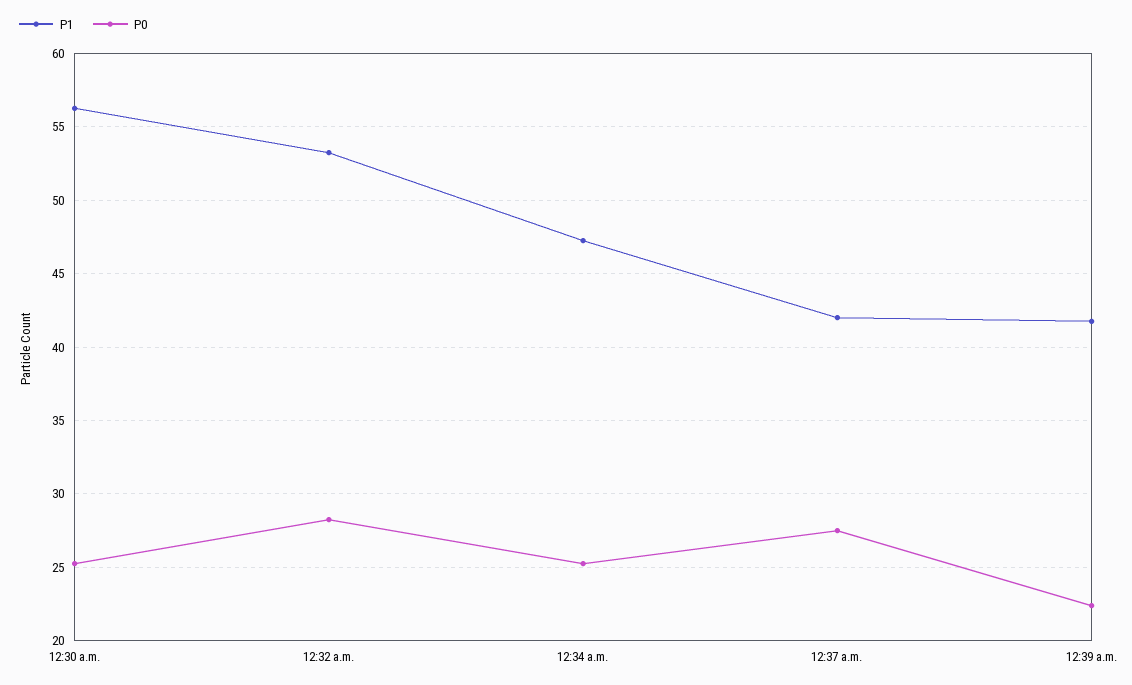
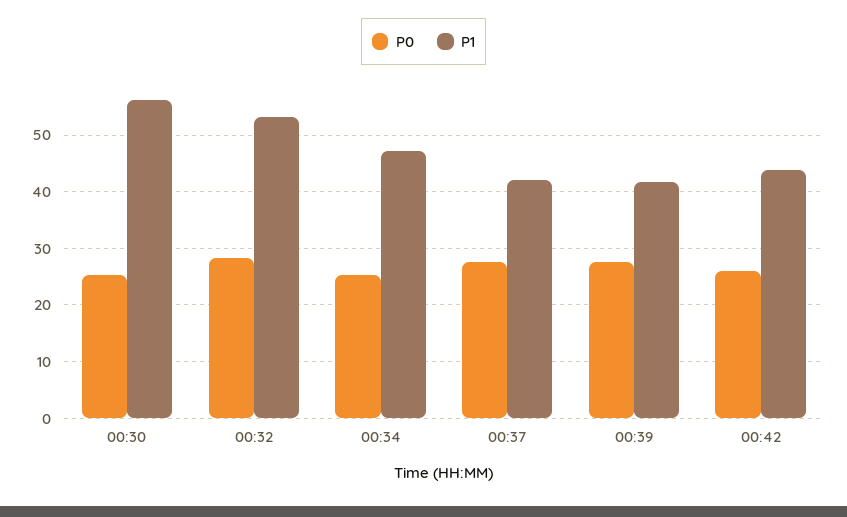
P0, 12:39 a.m.: 22.5 -> 28
P0, 00:42: none -> 26
P1, 00:42: none -> 44

